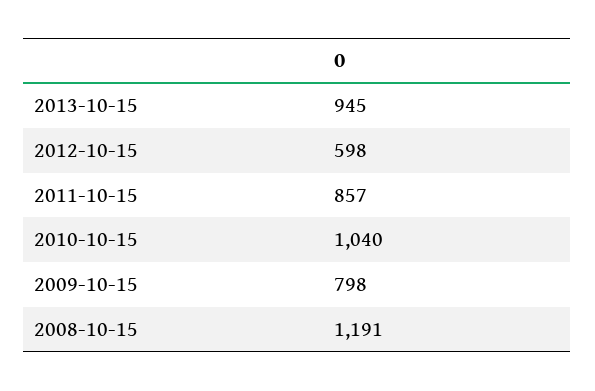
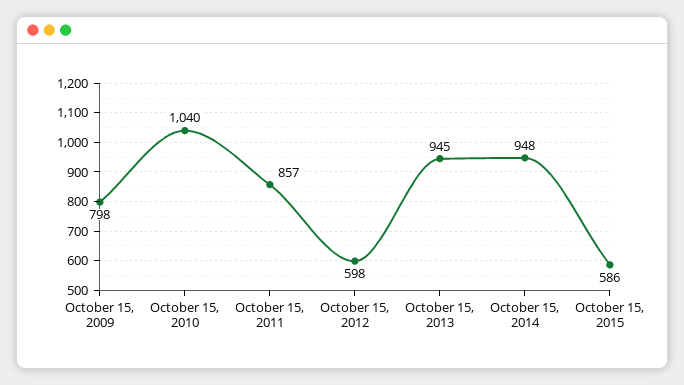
2008-10-15: 1191 -> none
October 15, 2014: none -> 948
October 15, 2015: none -> 586

